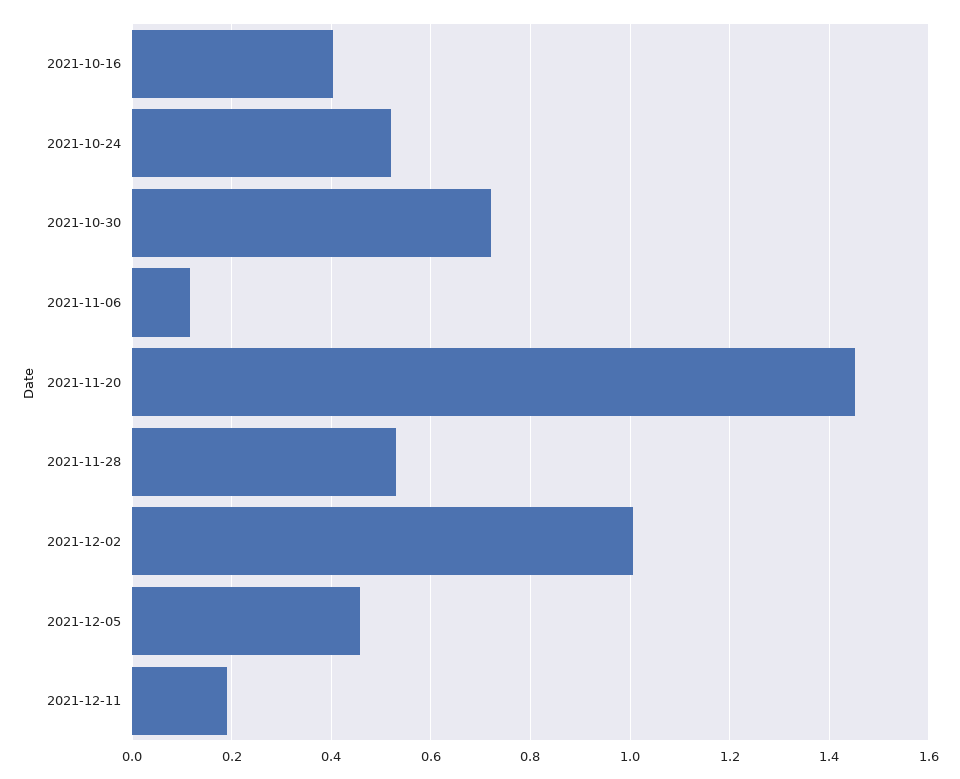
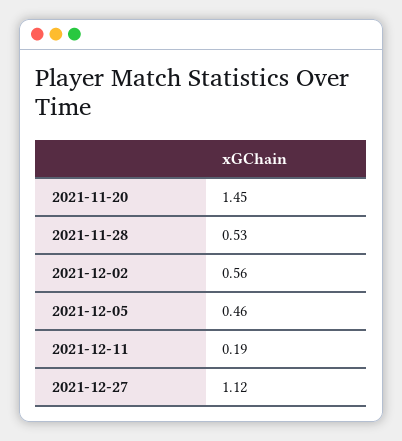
2021-10-16: 0.4 -> none
2021-10-24: 0.52 -> none
2021-10-30: 0.72 -> none
2021-11-06: 0.12 -> none
2021-12-02: 1 -> 0.56
2021-12-27: none -> 1.12

